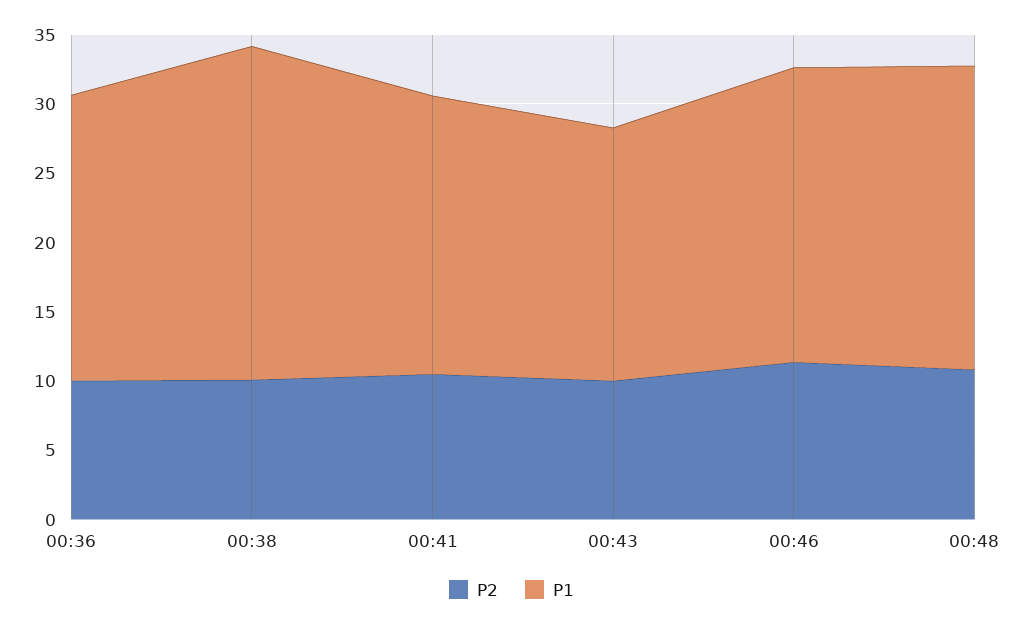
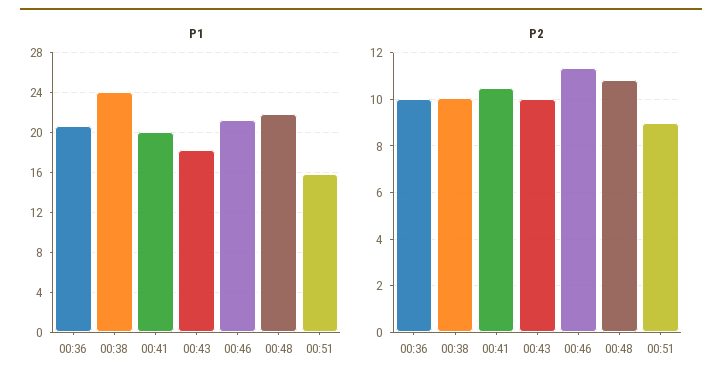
P1, 00:51: none -> 16
P2, 00:51: none -> 9

